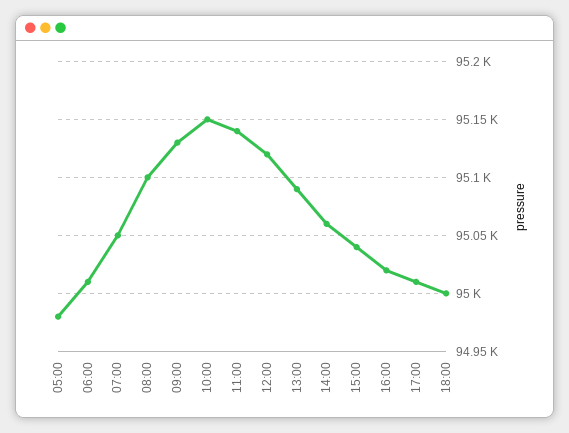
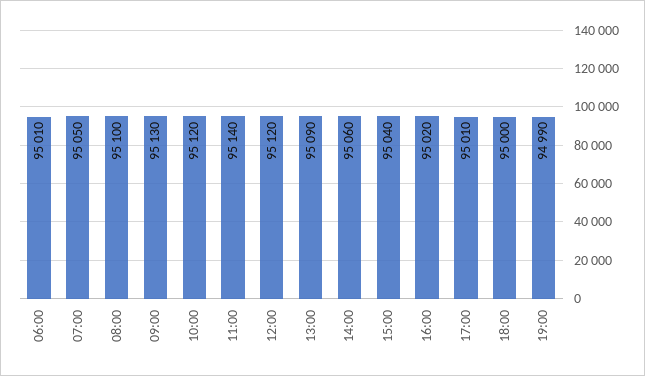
05:00: 94980 -> none
10:00: 95150 -> 95120
19:00: none -> 94990

